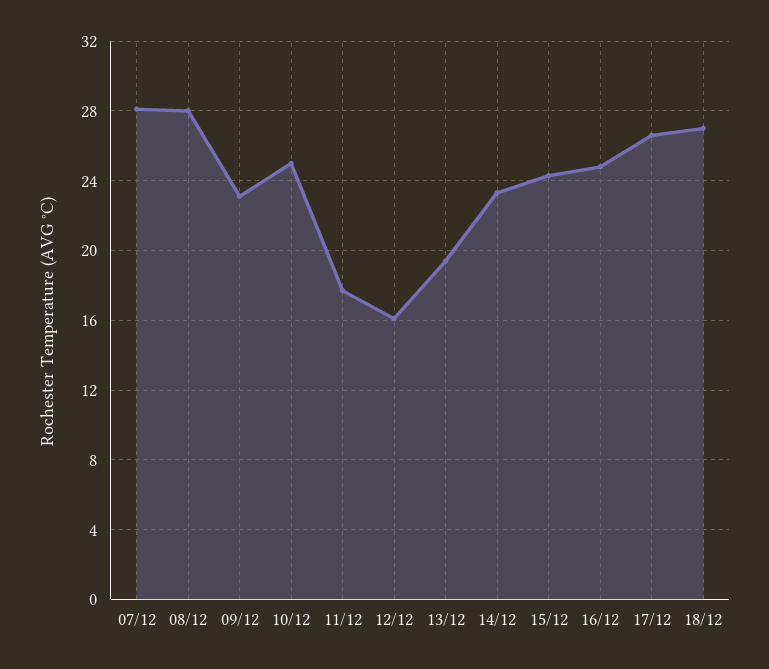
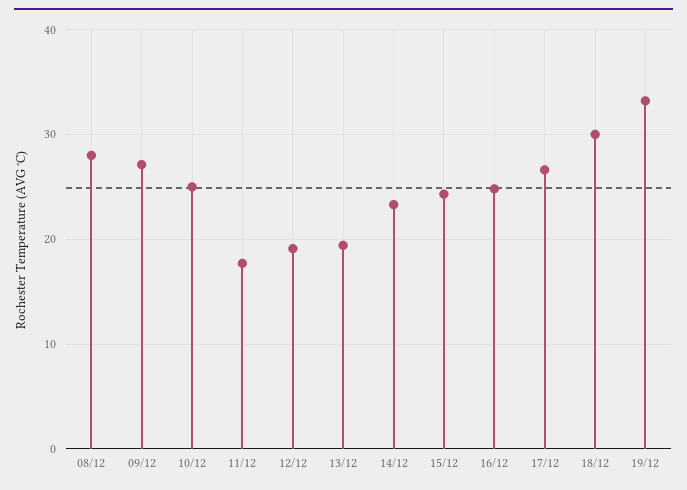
07/12: 28 -> none
09/12: 23 -> 27
12/12: 16 -> 19
18/12: 27 -> 30
19/12: none -> 33

